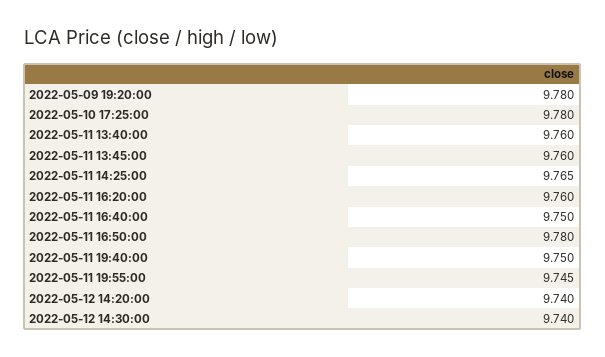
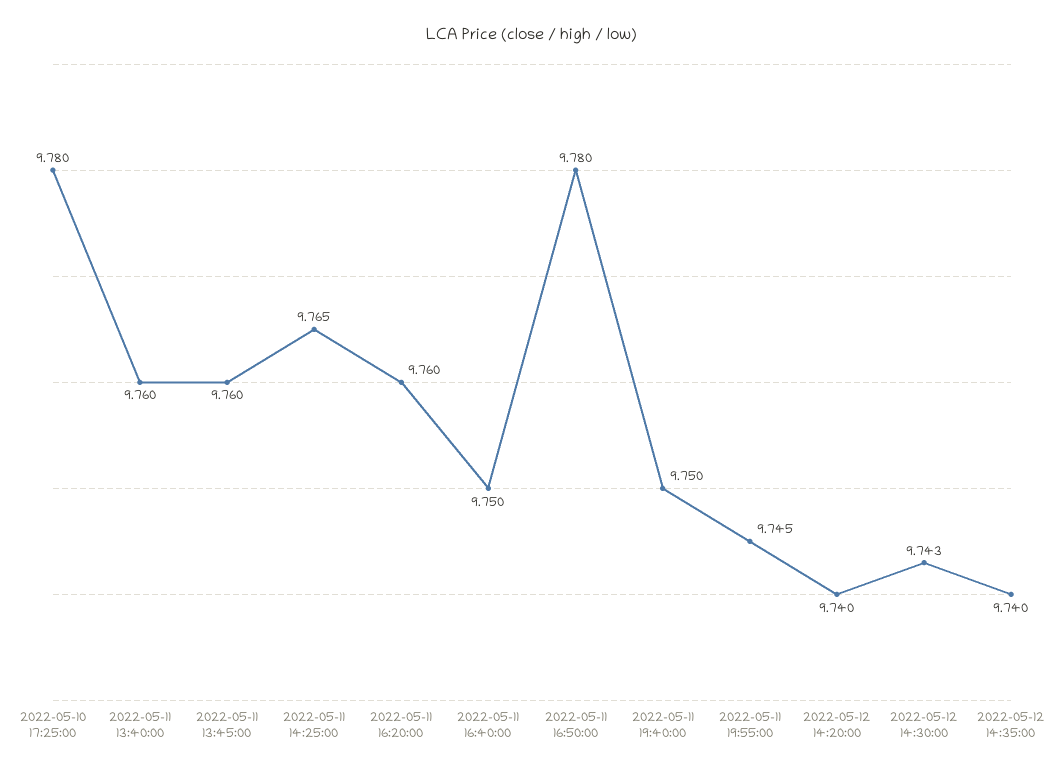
2022-05-09 19:20:00: 9.78 -> none
2022-05-12 14:30:00: 9.74 -> 9.743
2022-05-12 14:35:00: none -> 9.74

